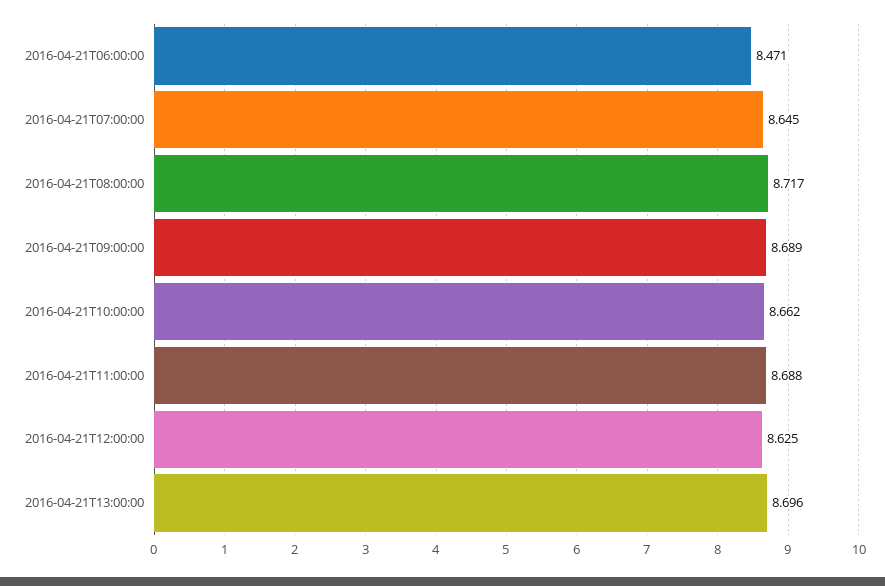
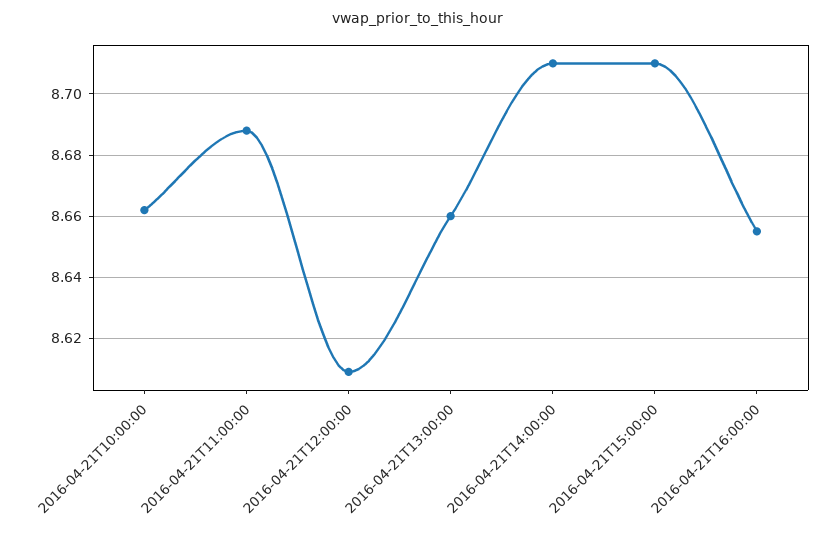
2016-04-21T06:00:00: 8.471 -> none
2016-04-21T07:00:00: 8.645 -> none
2016-04-21T08:00:00: 8.717 -> none
2016-04-21T09:00:00: 8.689 -> none
2016-04-21T12:00:00: 8.625 -> 8.61
2016-04-21T13:00:00: 8.696 -> 8.66
2016-04-21T14:00:00: none -> 8.71
2016-04-21T15:00:00: none -> 8.71
2016-04-21T16:00:00: none -> 8.655

